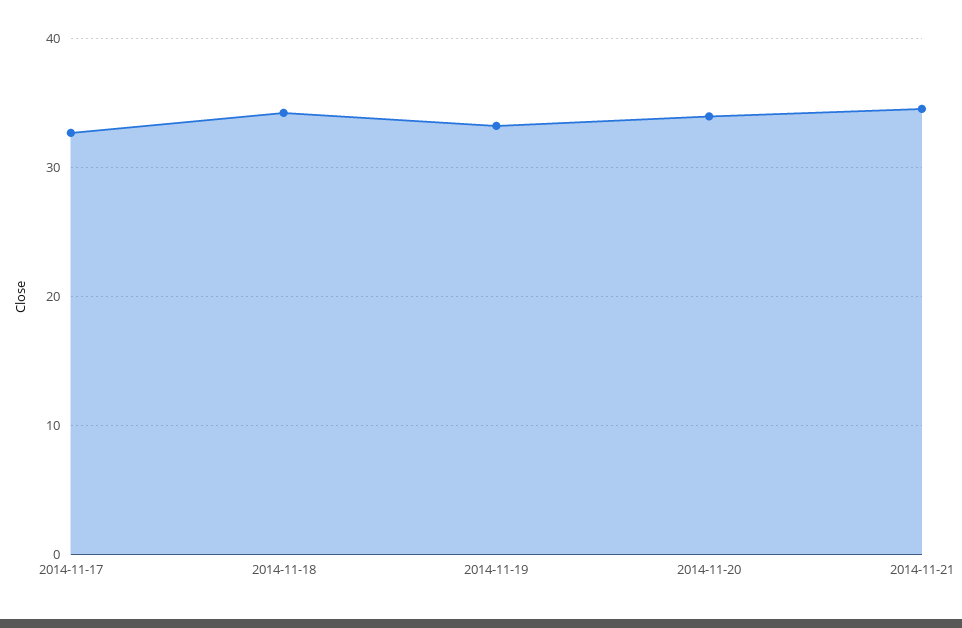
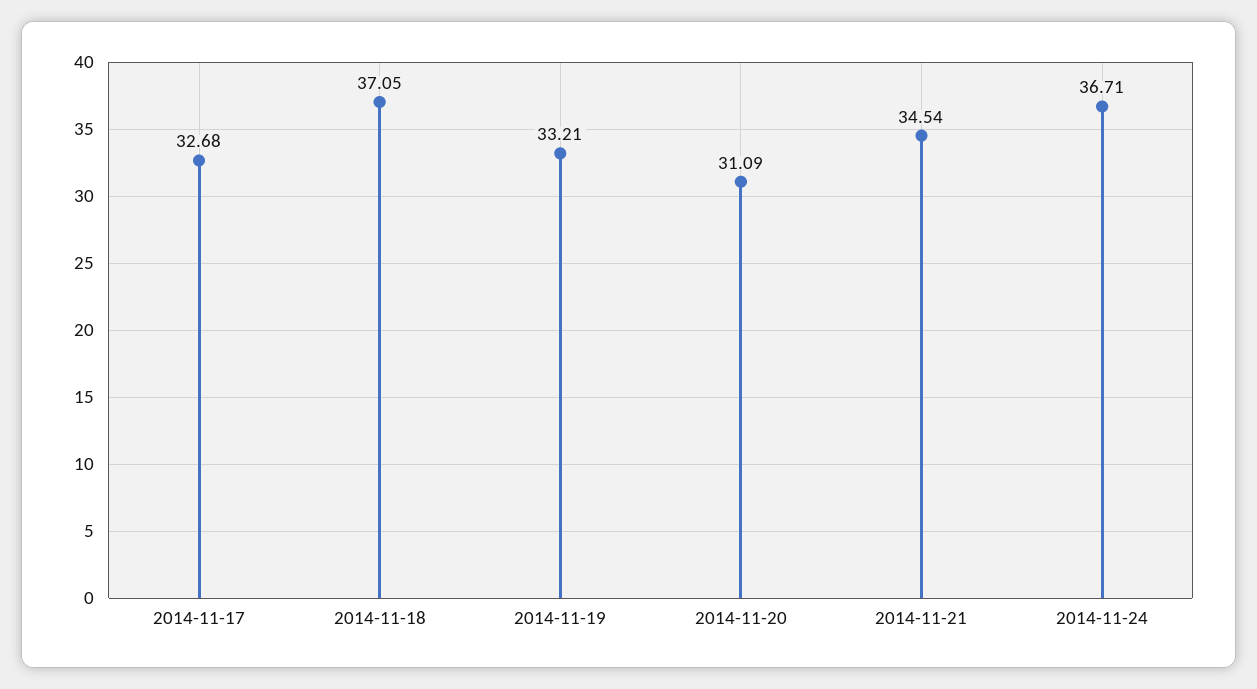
2014-11-18: 34 -> 37.05
2014-11-20: 34 -> 31.09
2014-11-24: none -> 36.71

